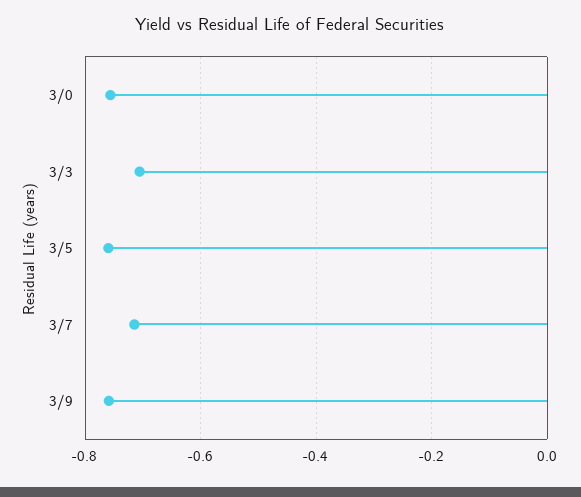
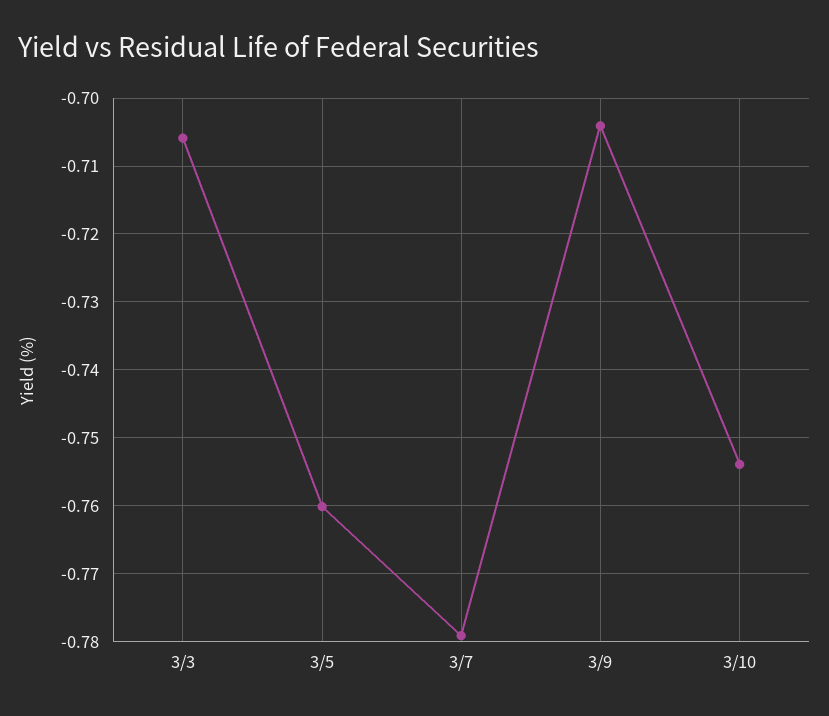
3/0: -0.76 -> none
3/7: -0.72 -> -0.779
3/9: -0.76 -> -0.704
3/10: none -> -0.754

